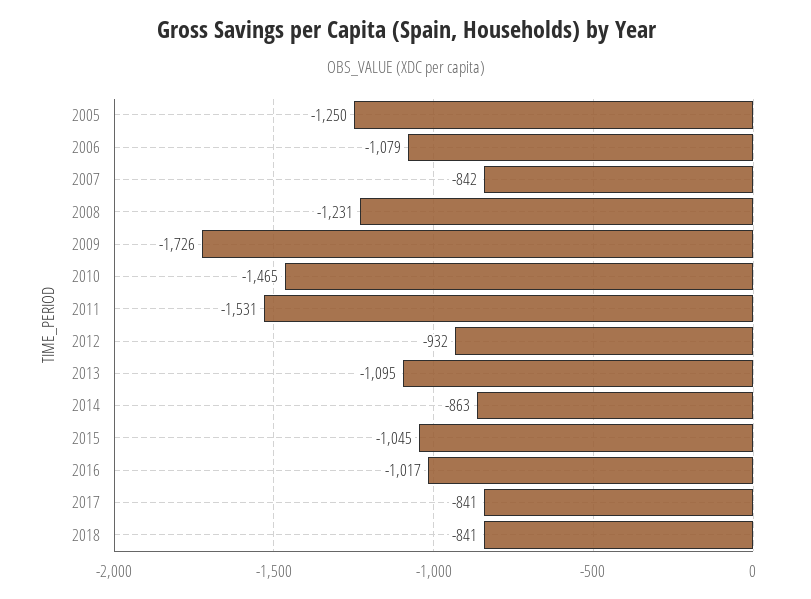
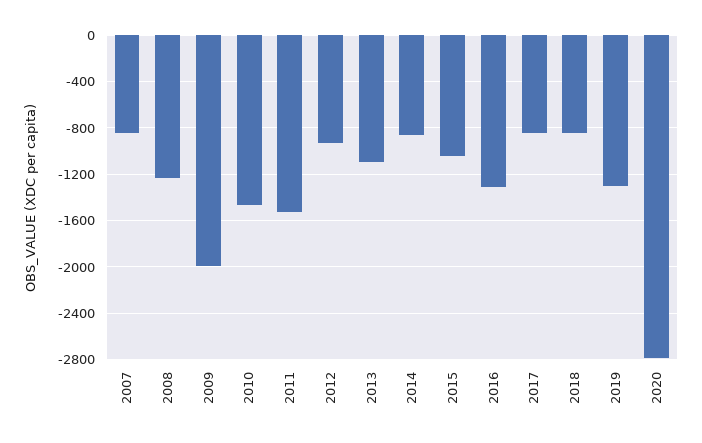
2005: -1250 -> none
2006: -1079 -> none
2009: -1726 -> -2000
2016: -1017 -> -1300
2019: none -> -1300
2020: none -> -2800

